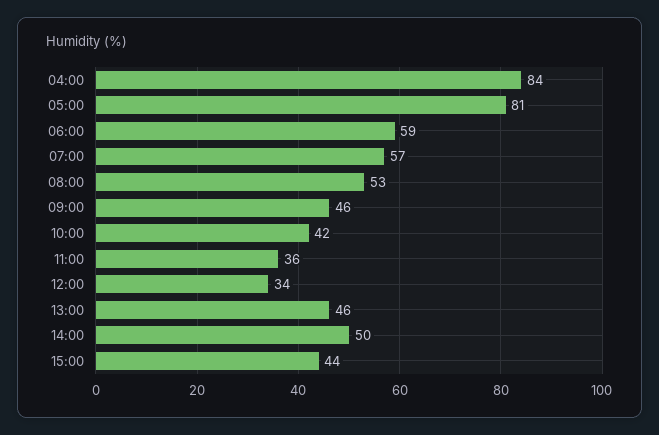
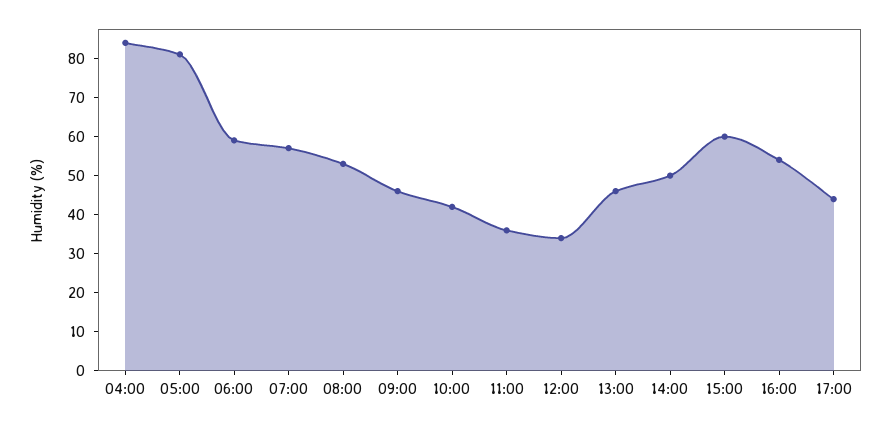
15:00: 44 -> 60
16:00: none -> 55
17:00: none -> 45

